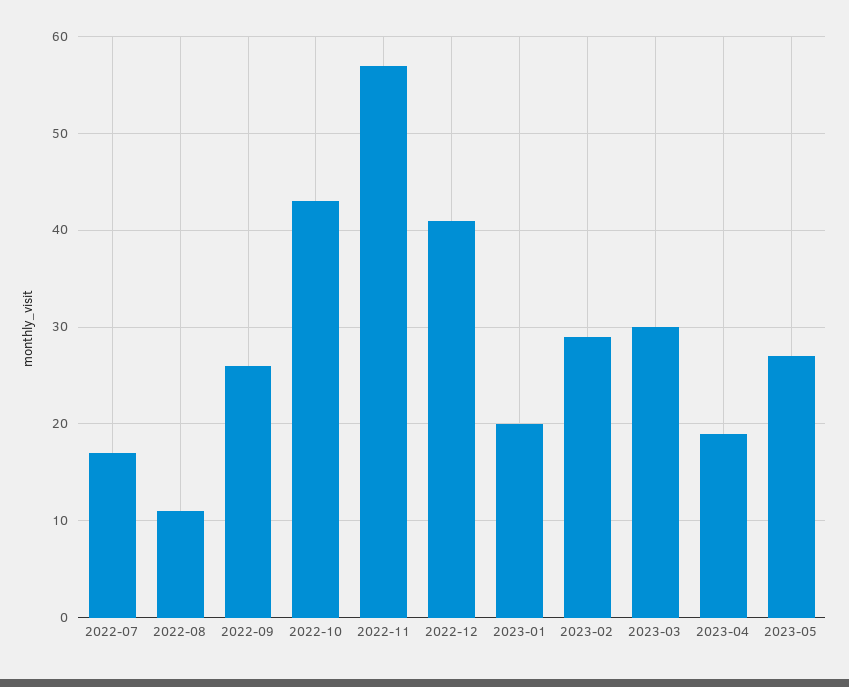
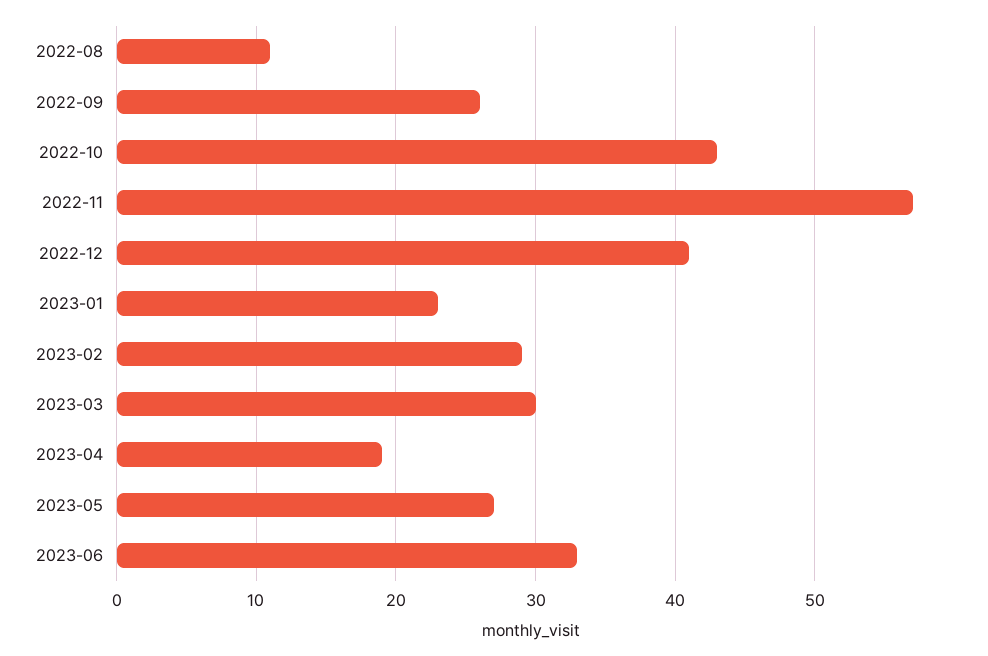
2022-07: 17 -> none
2023-01: 20 -> 23
2023-06: none -> 33

